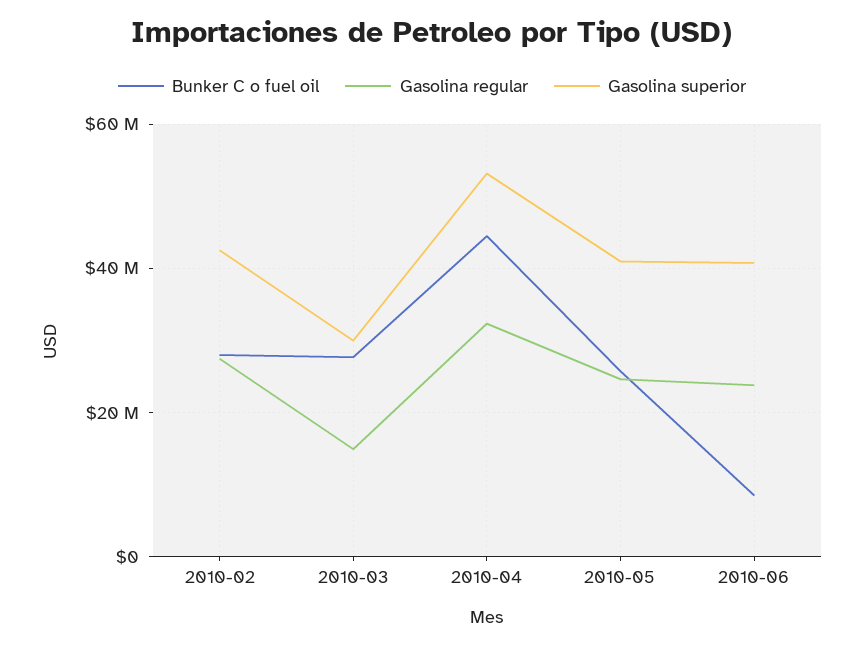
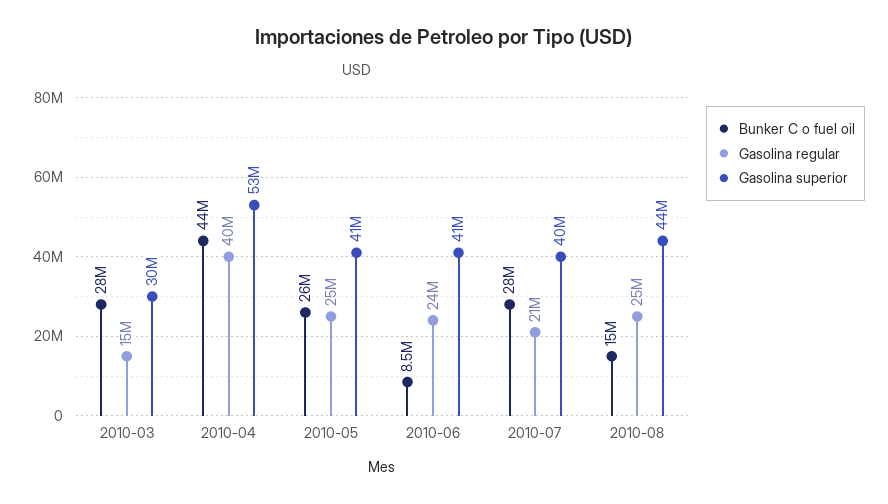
Bunker C o fuel oil, 2010-02: 28000000 -> none
Gasolina regular, 2010-02: 28000000 -> none
Gasolina superior, 2010-02: 42000000 -> none
Gasolina regular, 2010-04: 32000000 -> 40000000
Bunker C o fuel oil, 2010-07: none -> 28000000
Gasolina regular, 2010-07: none -> 21000000
Gasolina superior, 2010-07: none -> 40000000
Bunker C o fuel oil, 2010-08: none -> 15000000
Gasolina regular, 2010-08: none -> 25000000
Gasolina superior, 2010-08: none -> 44000000

